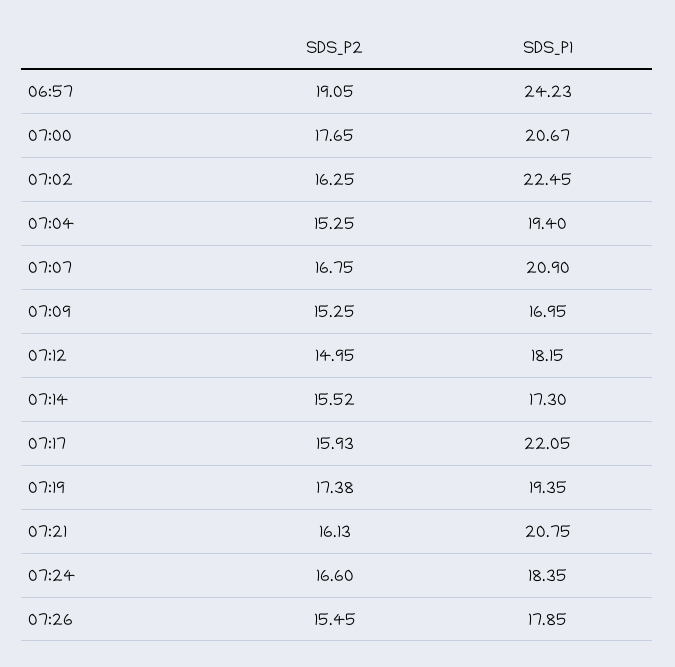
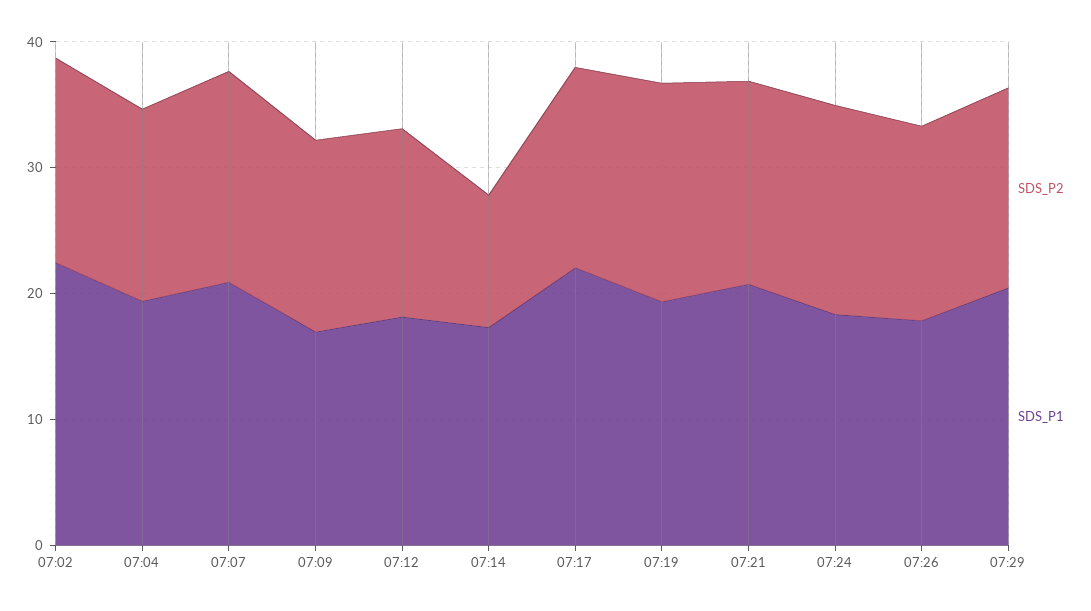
SDS_P2, 06:57: 19.05 -> none
SDS_P1, 06:57: 24.23 -> none
SDS_P2, 07:00: 17.65 -> none
SDS_P1, 07:00: 20.67 -> none
SDS_P2, 07:14: 15.52 -> 10
SDS_P2, 07:29: none -> 16
SDS_P1, 07:29: none -> 20

